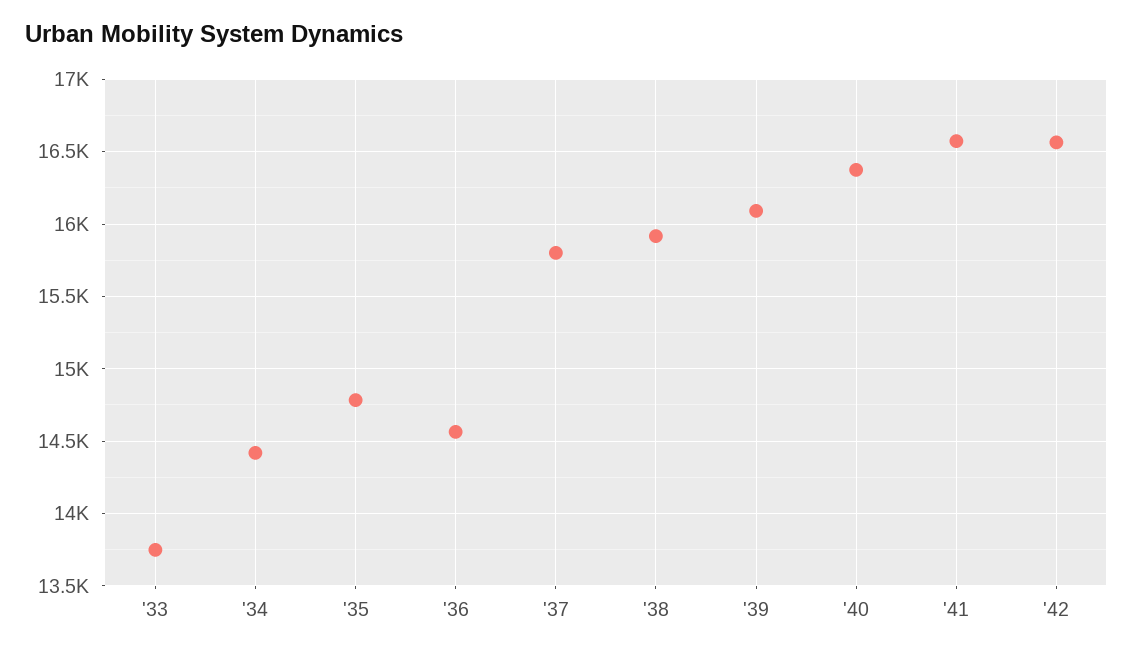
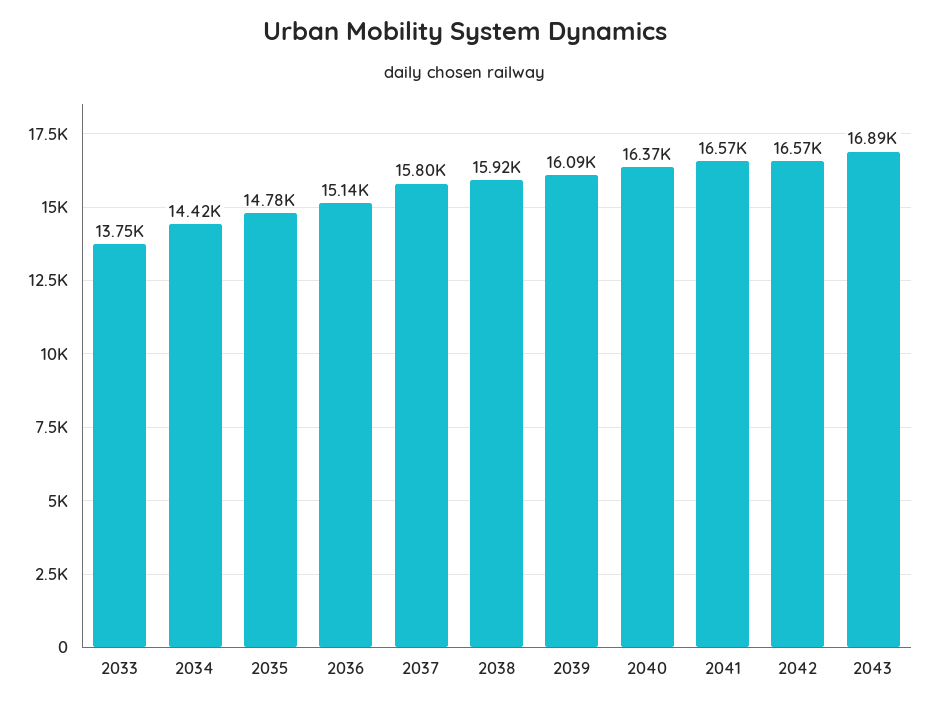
'36: 14550 -> 15140
2043: none -> 16890

